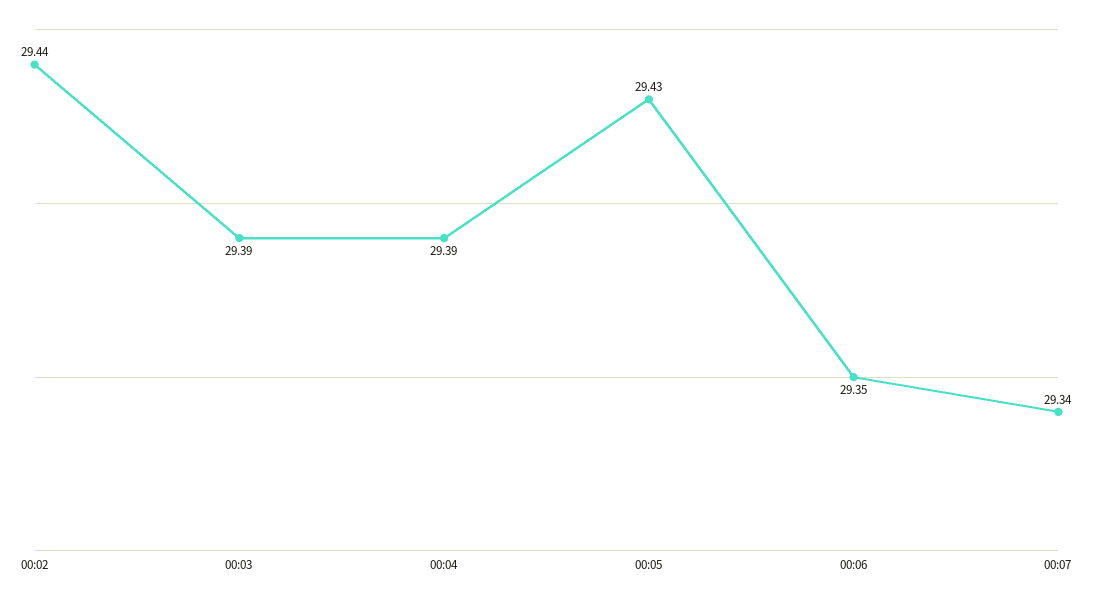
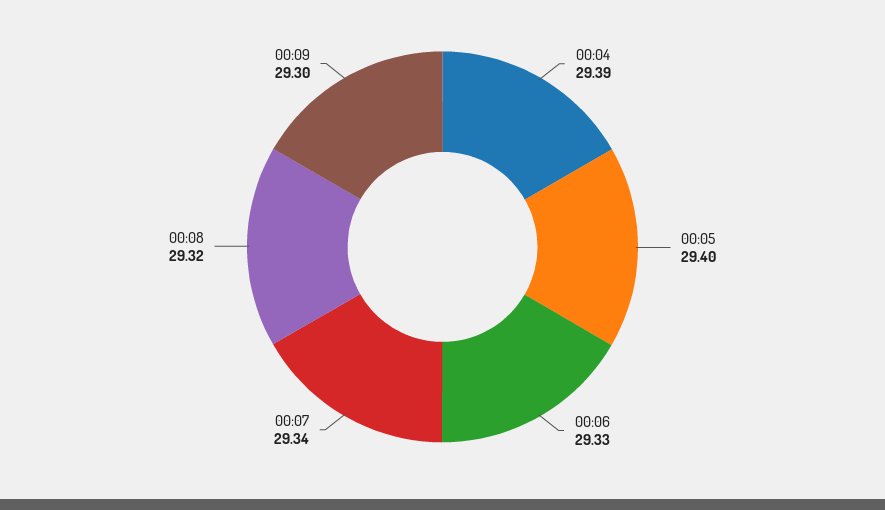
00:02: 29.44 -> none
00:03: 29.39 -> none
00:05: 29.43 -> 29.4
00:06: 29.35 -> 29.33
00:08: none -> 29.32
00:09: none -> 29.3

